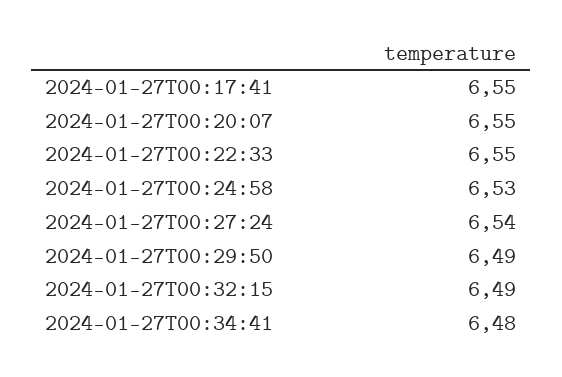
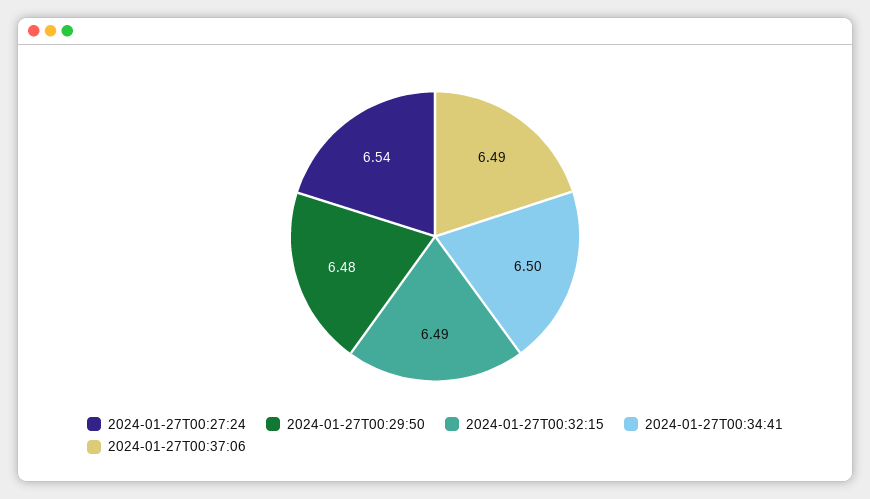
2024-01-27T00:17:41: 6.55 -> none
2024-01-27T00:20:07: 6.55 -> none
2024-01-27T00:22:33: 6.55 -> none
2024-01-27T00:24:58: 6.53 -> none
2024-01-27T00:29:50: 6.49 -> 6.48
2024-01-27T00:34:41: 6.48 -> 6.5
2024-01-27T00:37:06: none -> 6.49

